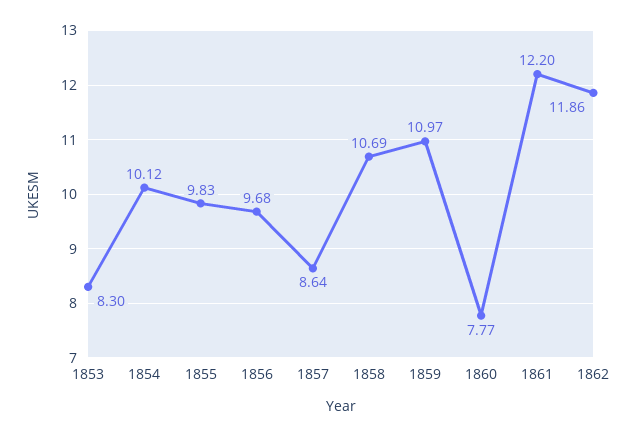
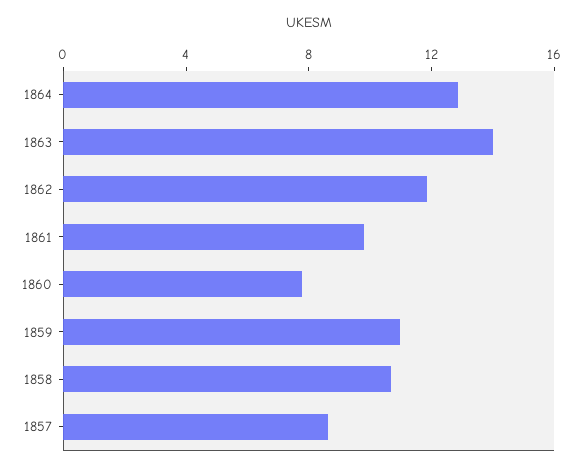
1853: 8.3 -> none
1854: 10.12 -> none
1855: 9.83 -> none
1856: 9.68 -> none
1861: 12.2 -> 10
1864: none -> 13
1863: none -> 14

